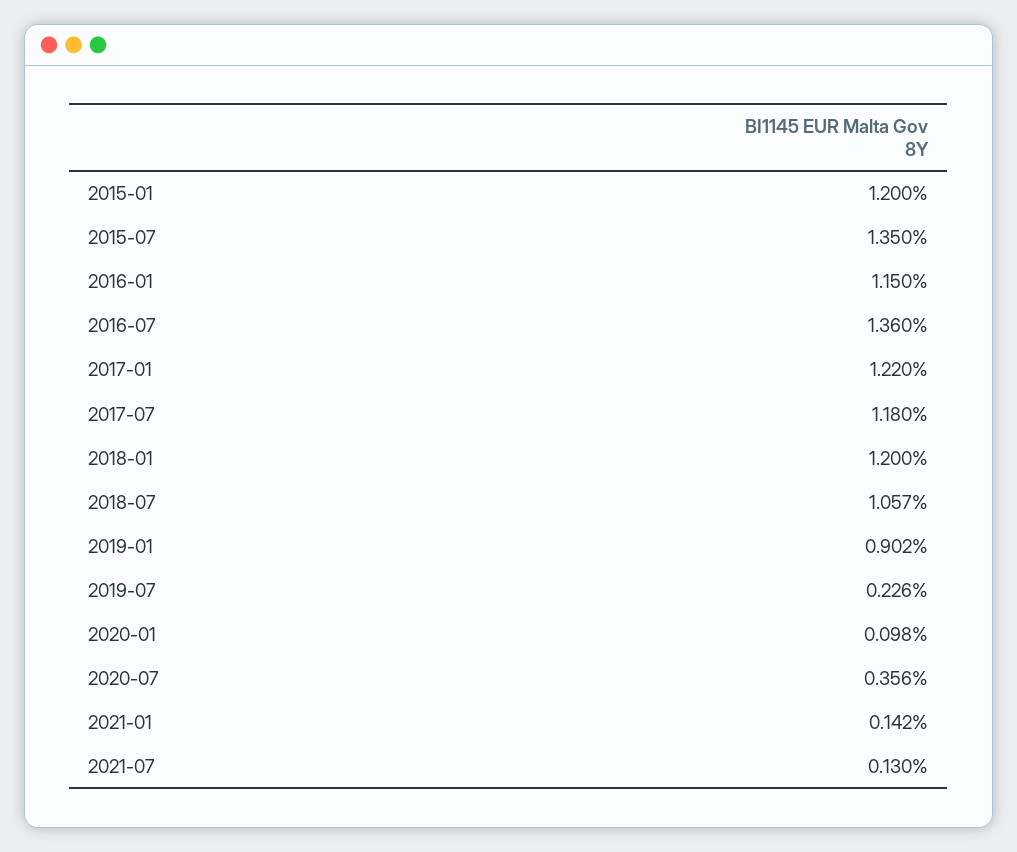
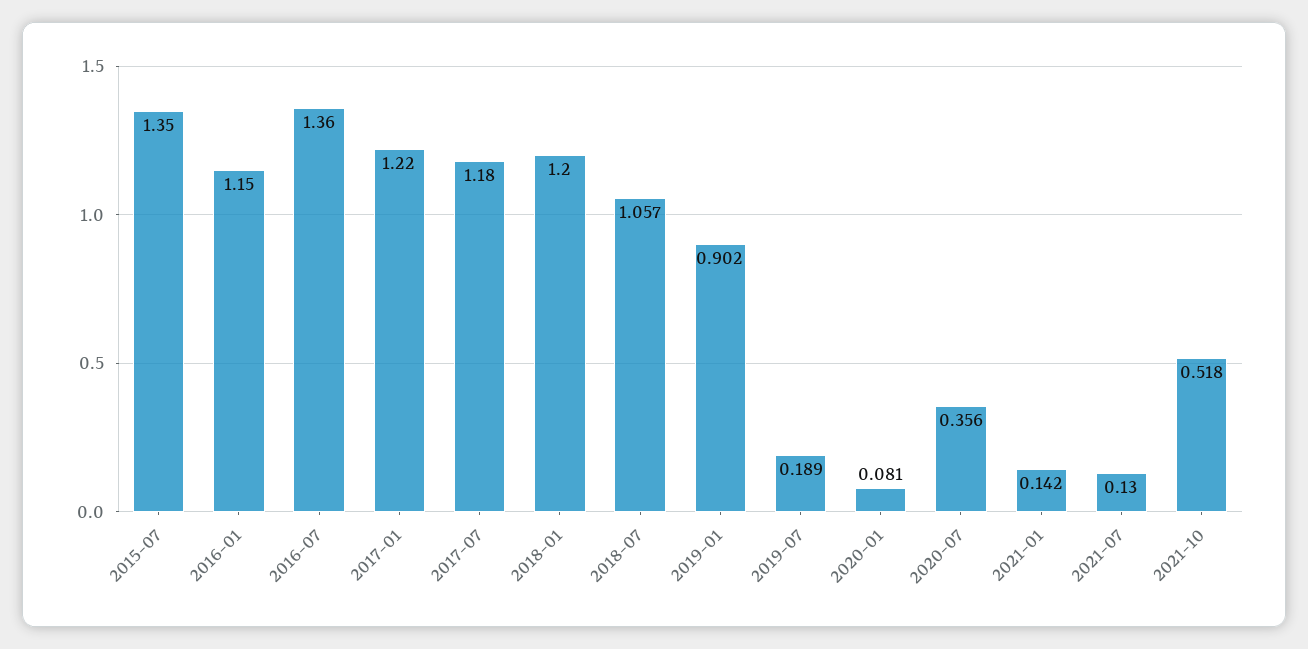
2015-01: 1.2 -> none
2019-07: 0.226 -> 0.189
2020-01: 0.098 -> 0.081
2021-10: none -> 0.518

